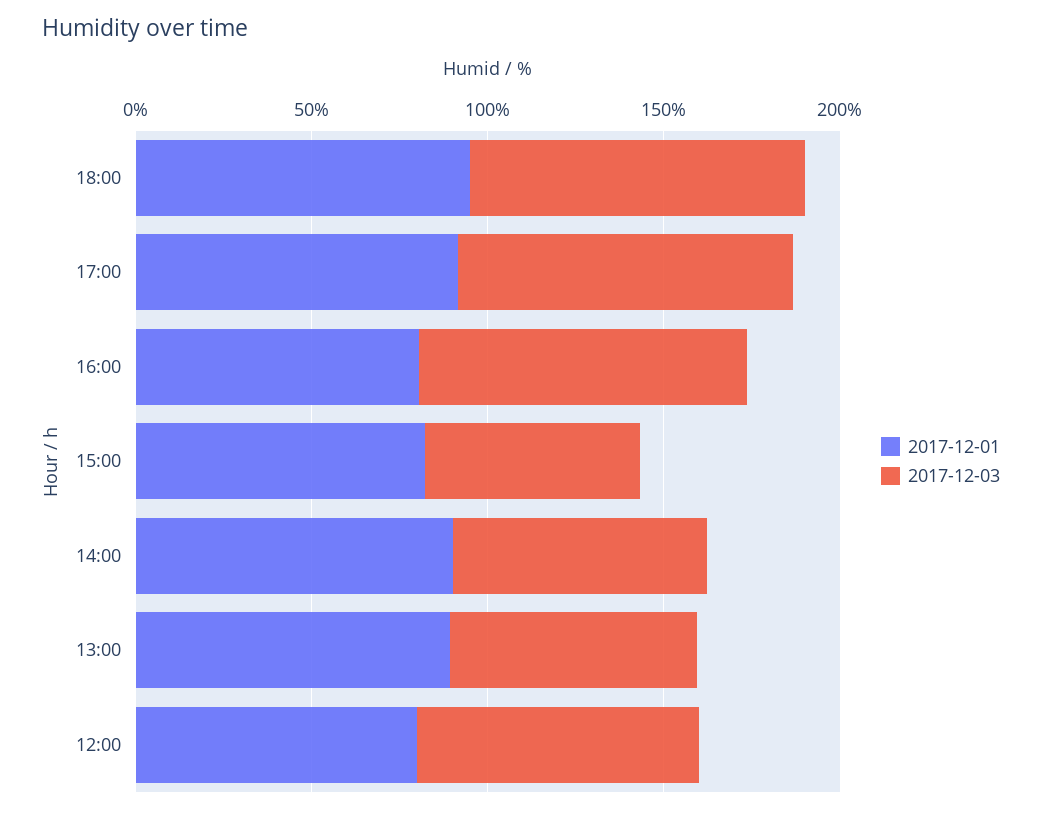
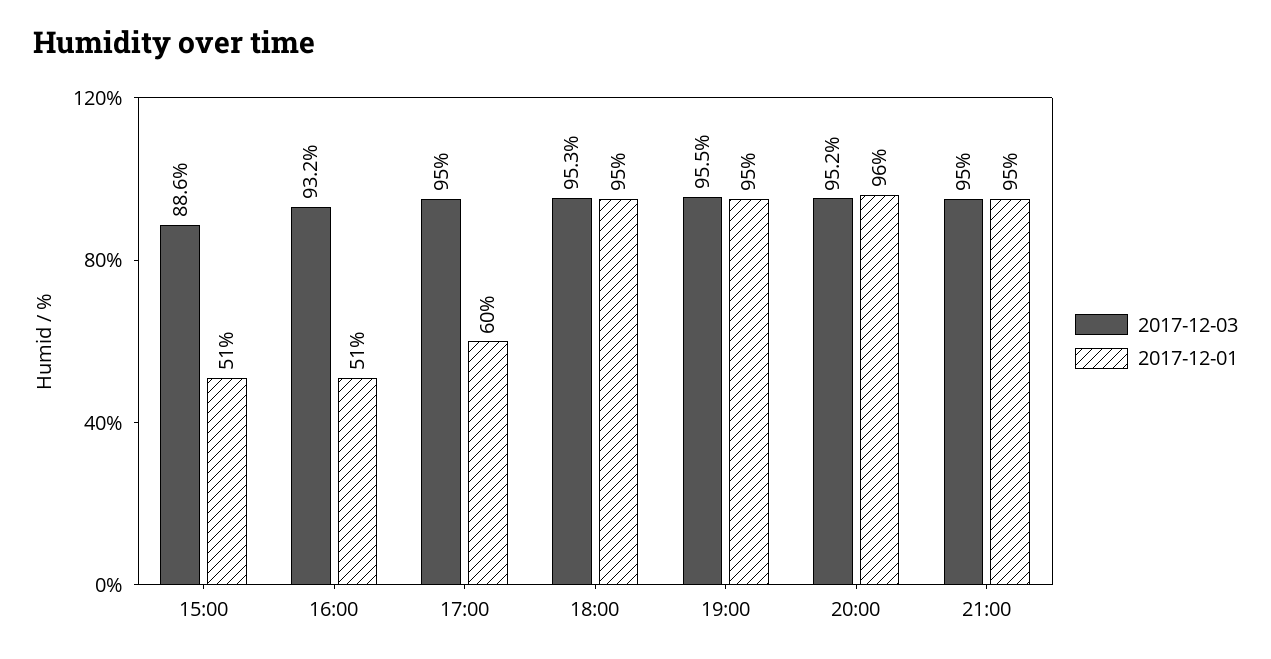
2017-12-01, 17:00: 90 -> 60
2017-12-01, 16:00: 80 -> 51
2017-12-01, 15:00: 80 -> 51
2017-12-03, 15:00: 60 -> 88.6
2017-12-01, 14:00: 90 -> none
2017-12-03, 14:00: 70 -> none
2017-12-01, 13:00: 90 -> none
2017-12-03, 13:00: 70 -> none
2017-12-01, 12:00: 80 -> none
2017-12-03, 12:00: 80 -> none
2017-12-03, 19:00: none -> 95.5
2017-12-01, 19:00: none -> 95
2017-12-03, 20:00: none -> 95.2
2017-12-01, 20:00: none -> 96
2017-12-03, 21:00: none -> 95
2017-12-01, 21:00: none -> 95

